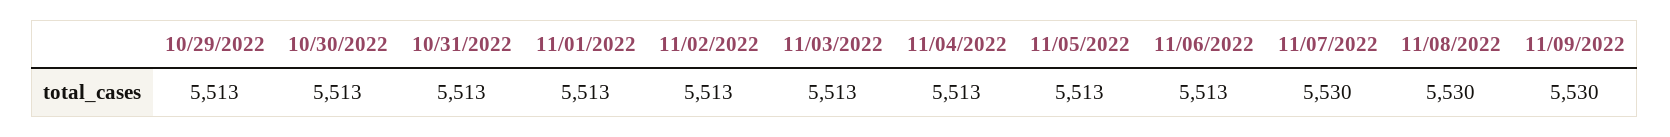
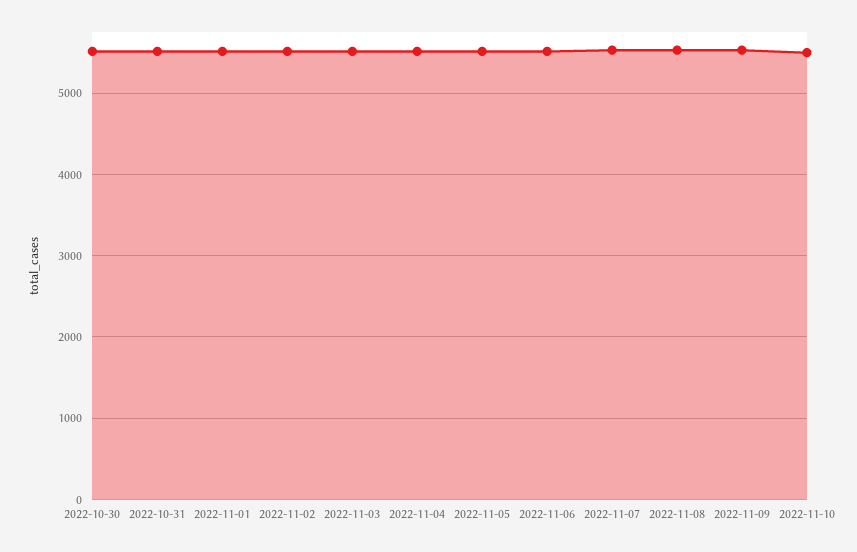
10/29/2022: 5513 -> none
2022-11-10: none -> 5500

